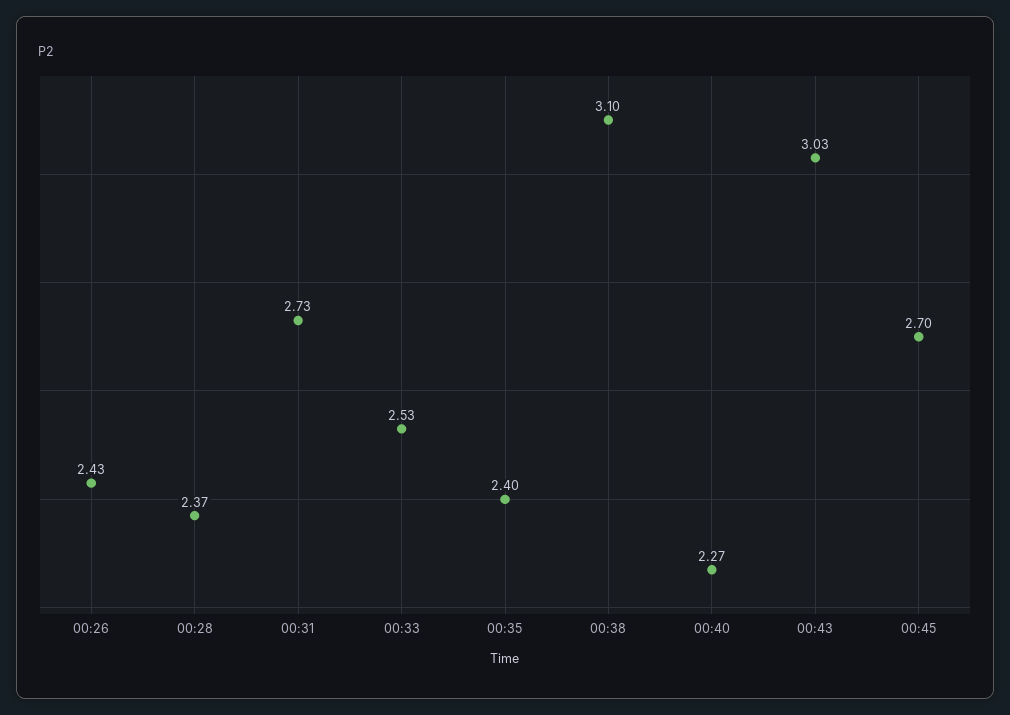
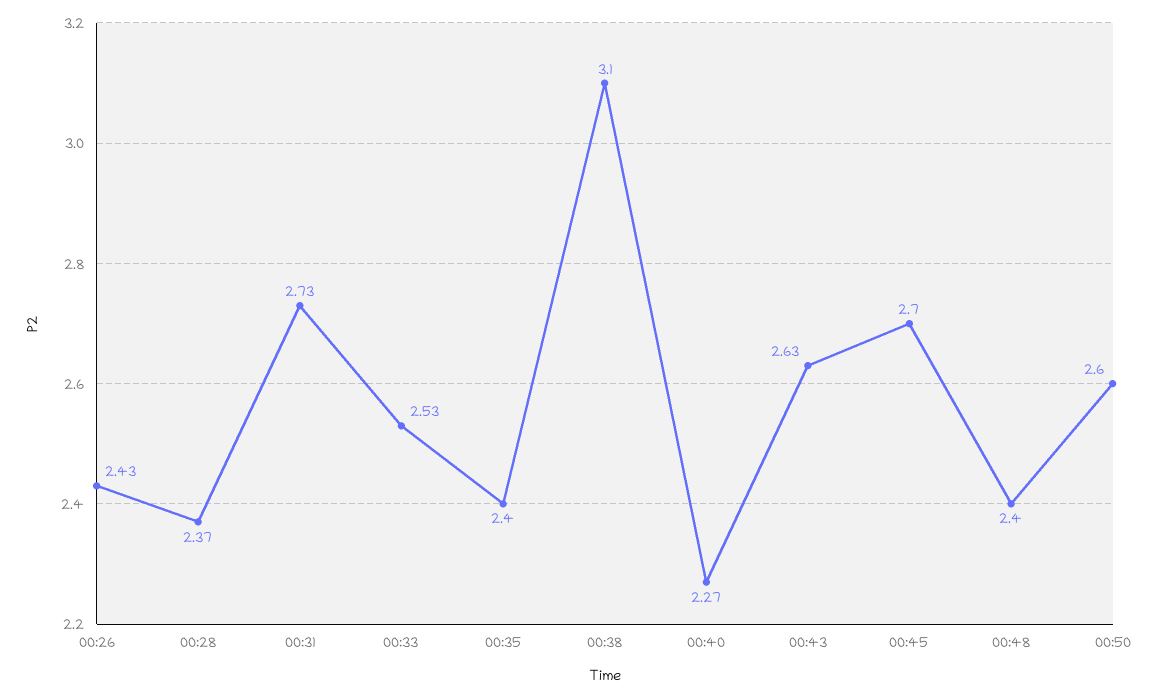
00:43: 3.03 -> 2.63
00:48: none -> 2.4
00:50: none -> 2.6

